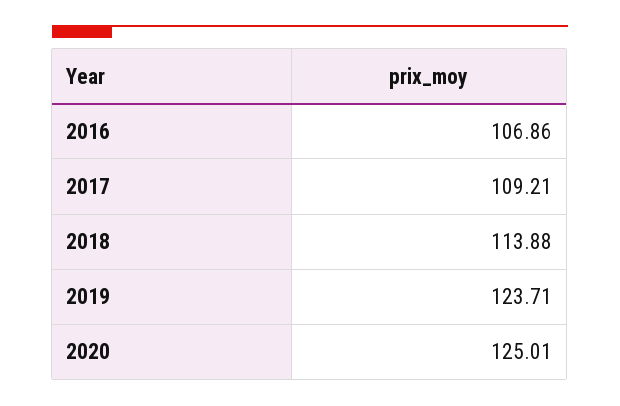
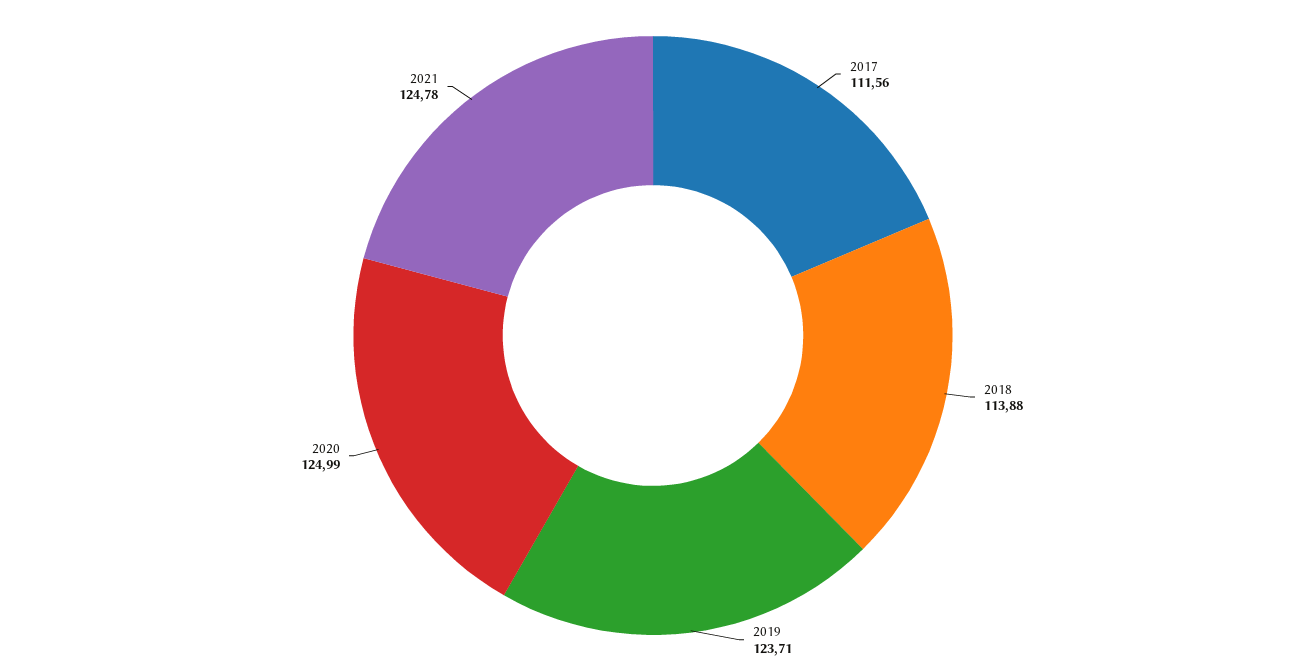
2016: 106.86 -> none
2017: 109.21 -> 111.56
2020: 125.01 -> 124.99
2021: none -> 124.78

